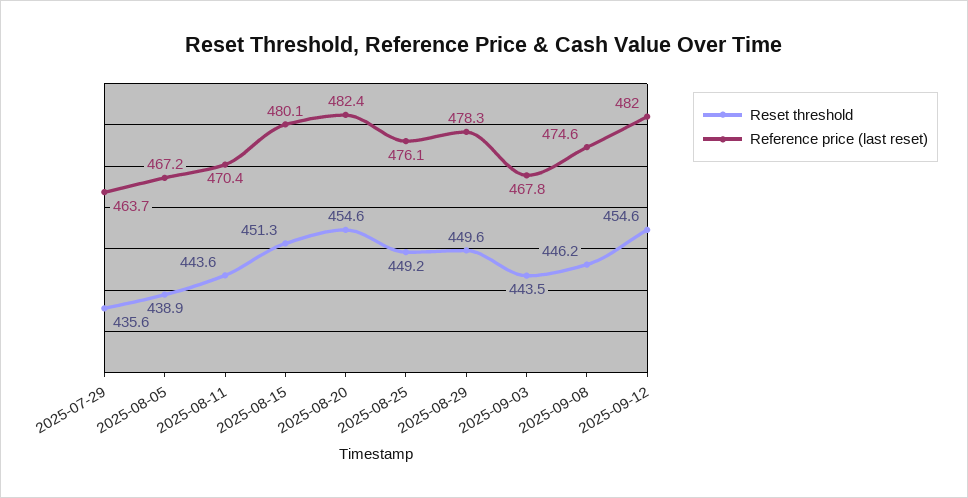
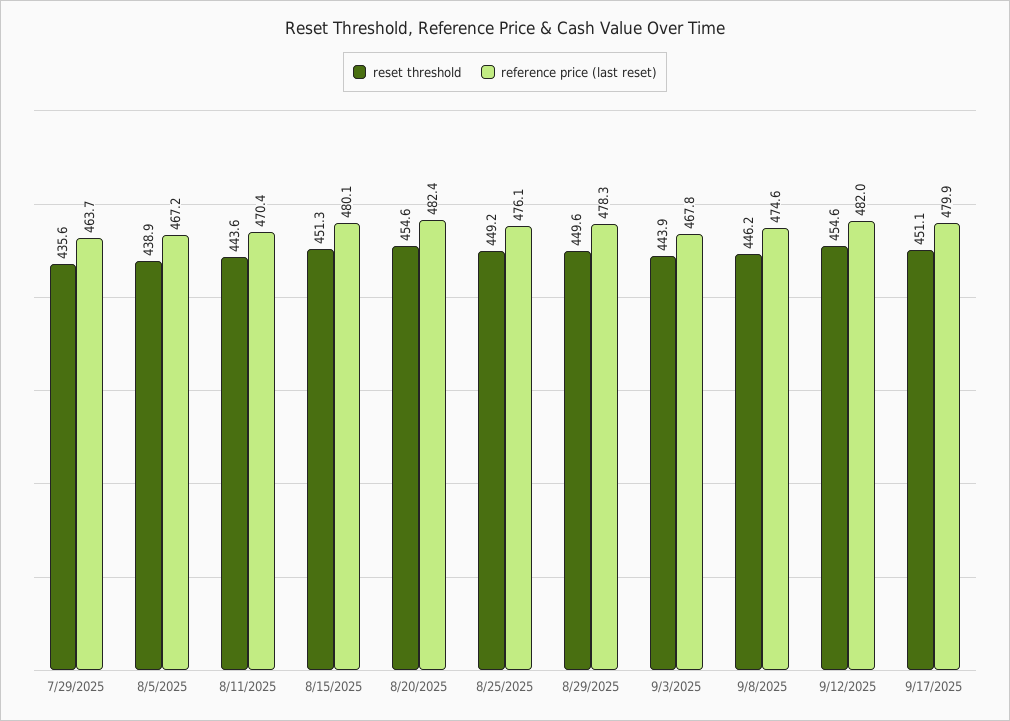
Reset threshold, 2025-09-03: 443.5 -> 443.9
Reset threshold, 9/17/2025: none -> 451.1
Reference price (last reset), 9/17/2025: none -> 479.9

